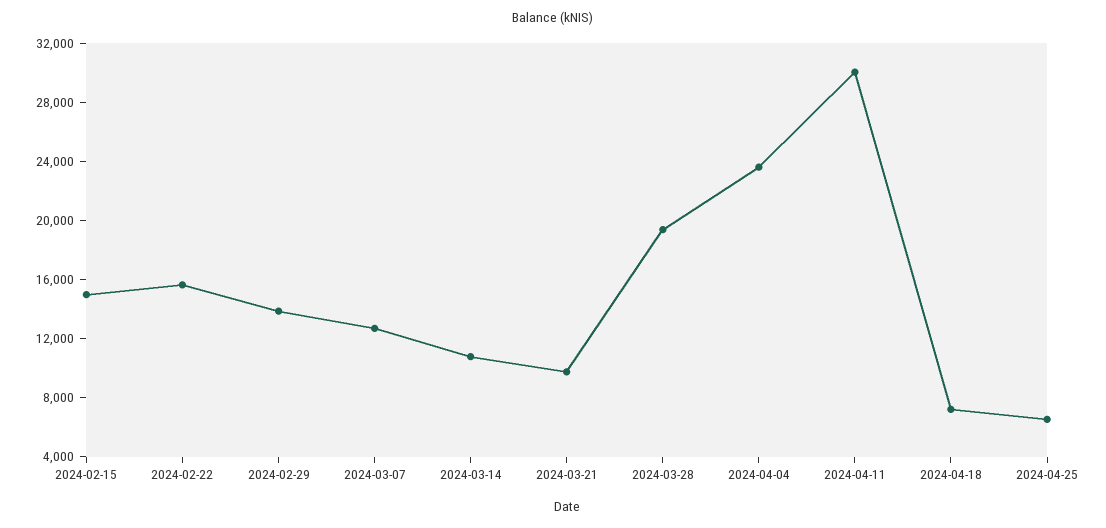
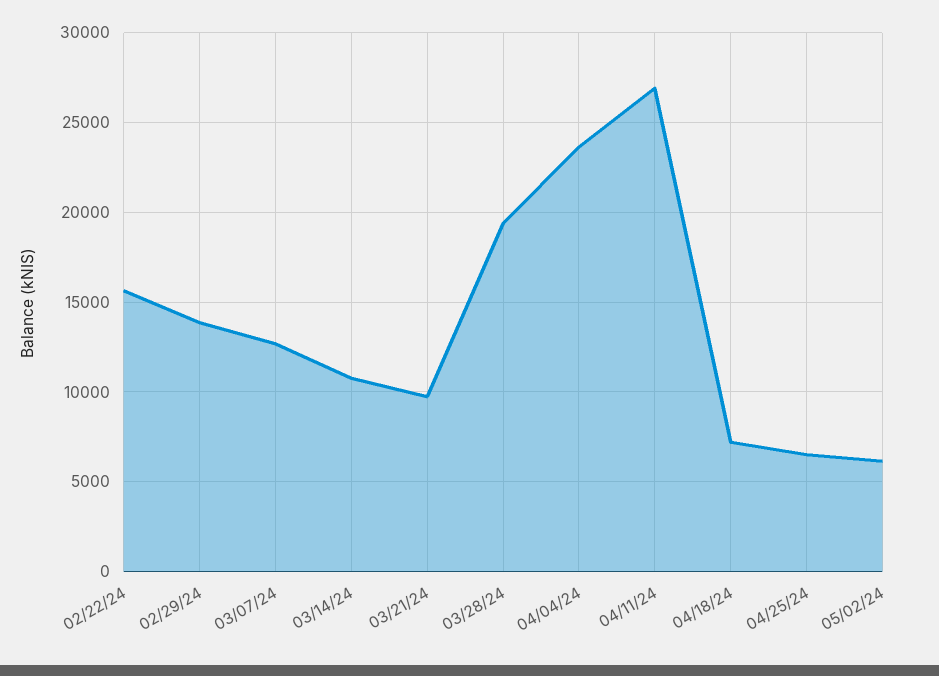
2024-02-15: 15000 -> none
2024-04-11: 30000 -> 27000
05/02/24: none -> 6000

